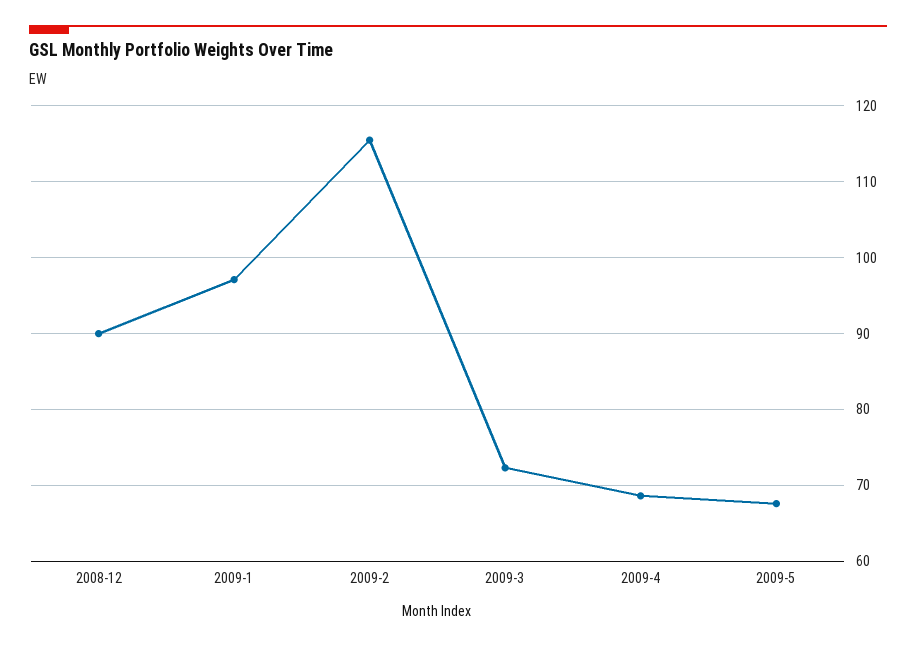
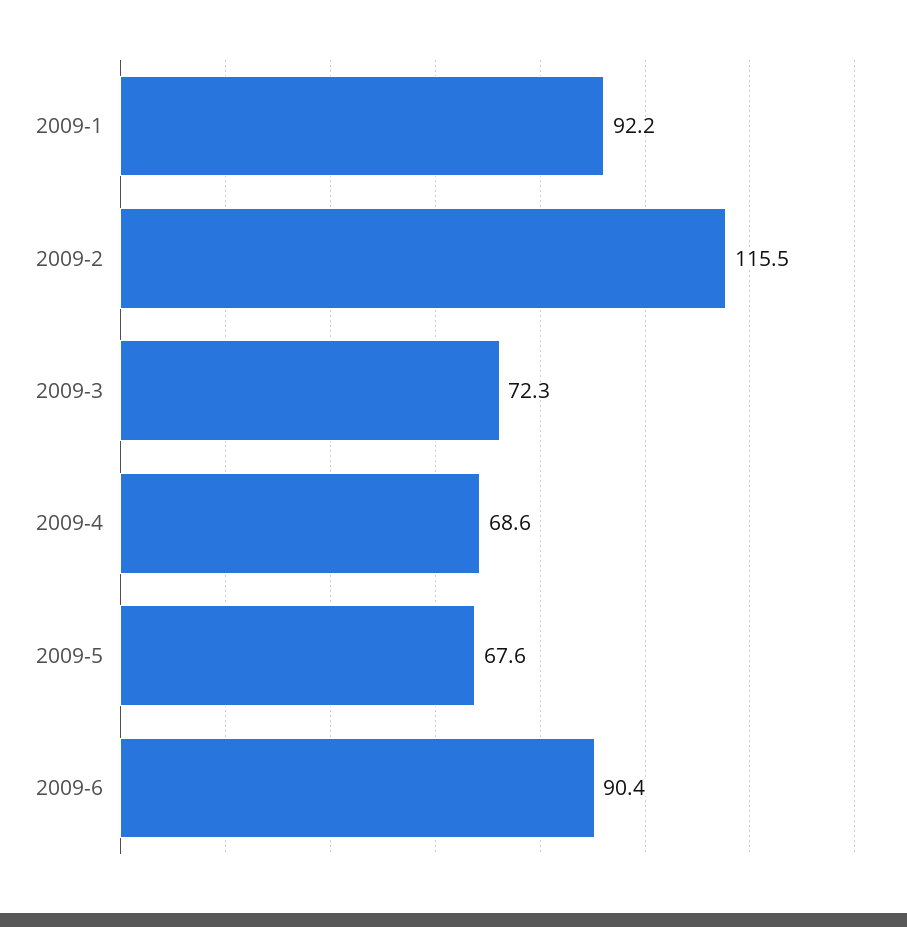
2008-12: 90 -> none
2009-1: 97 -> 92.2
2009-6: none -> 90.4

